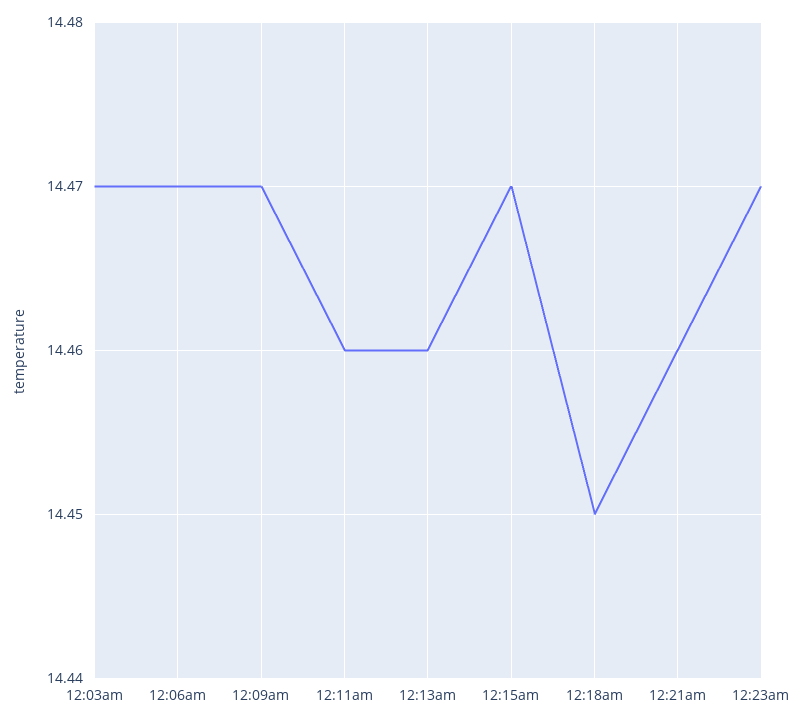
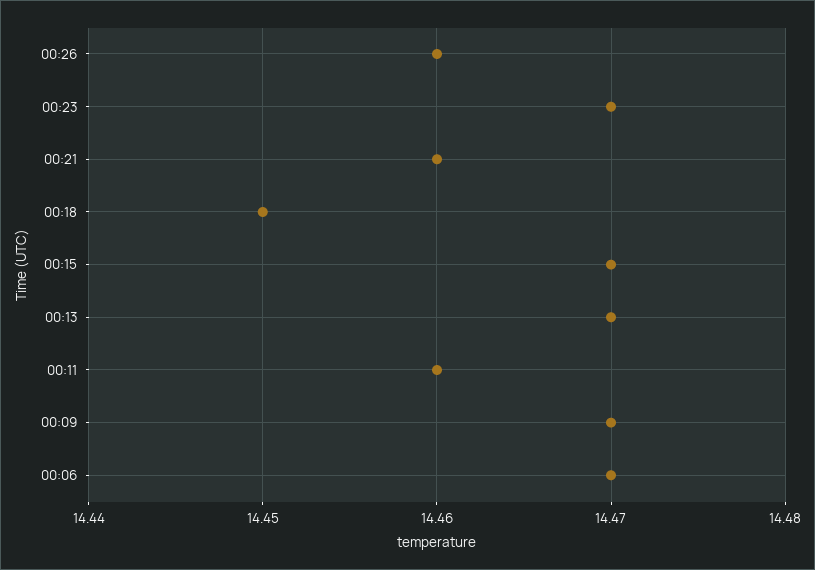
12:03am: 14.47 -> none
12:13am: 14.46 -> 14.47
00:26: none -> 14.46

